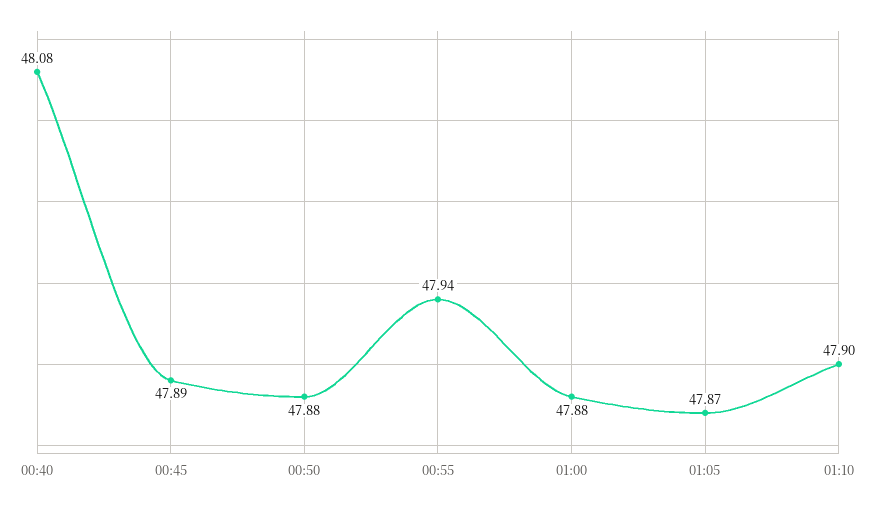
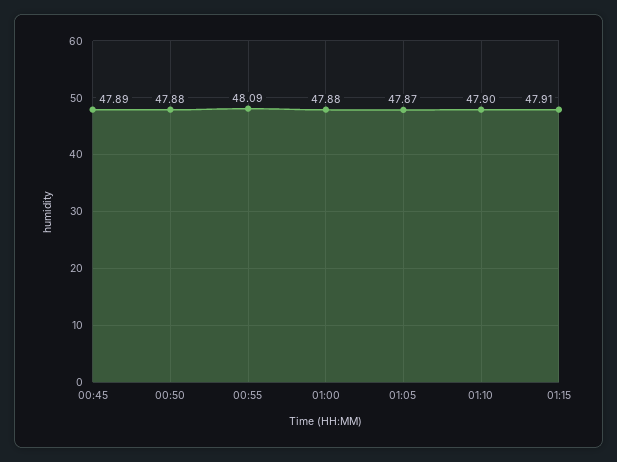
00:40: 48.08 -> none
00:55: 47.94 -> 48.09
01:15: none -> 47.91

